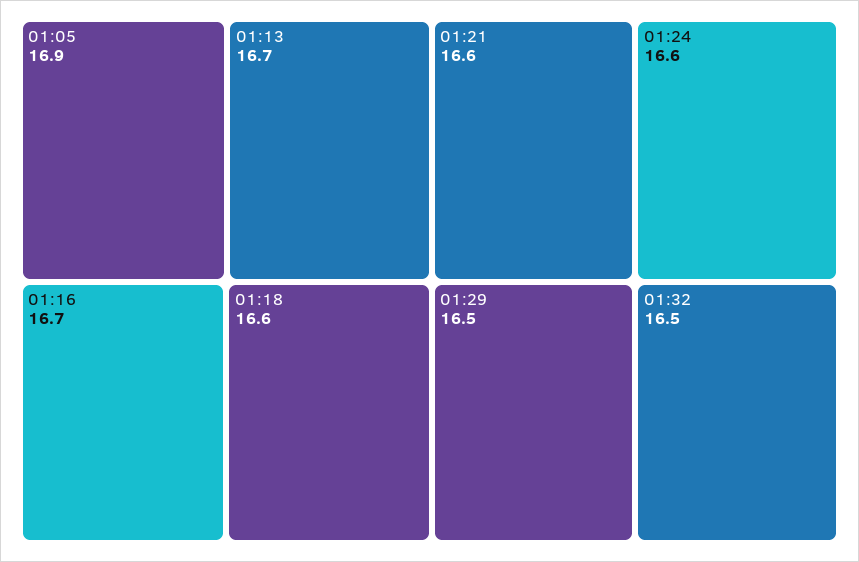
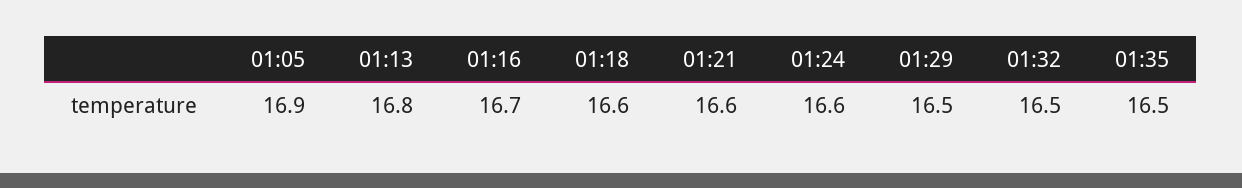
01:13: 16.7 -> 16.8
01:35: none -> 16.5

